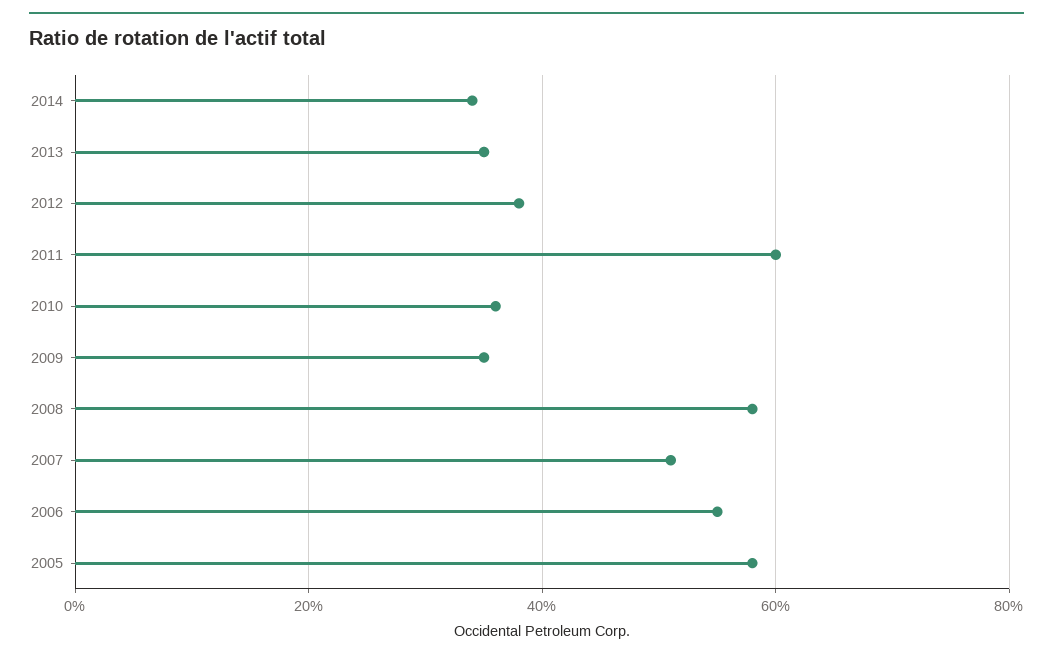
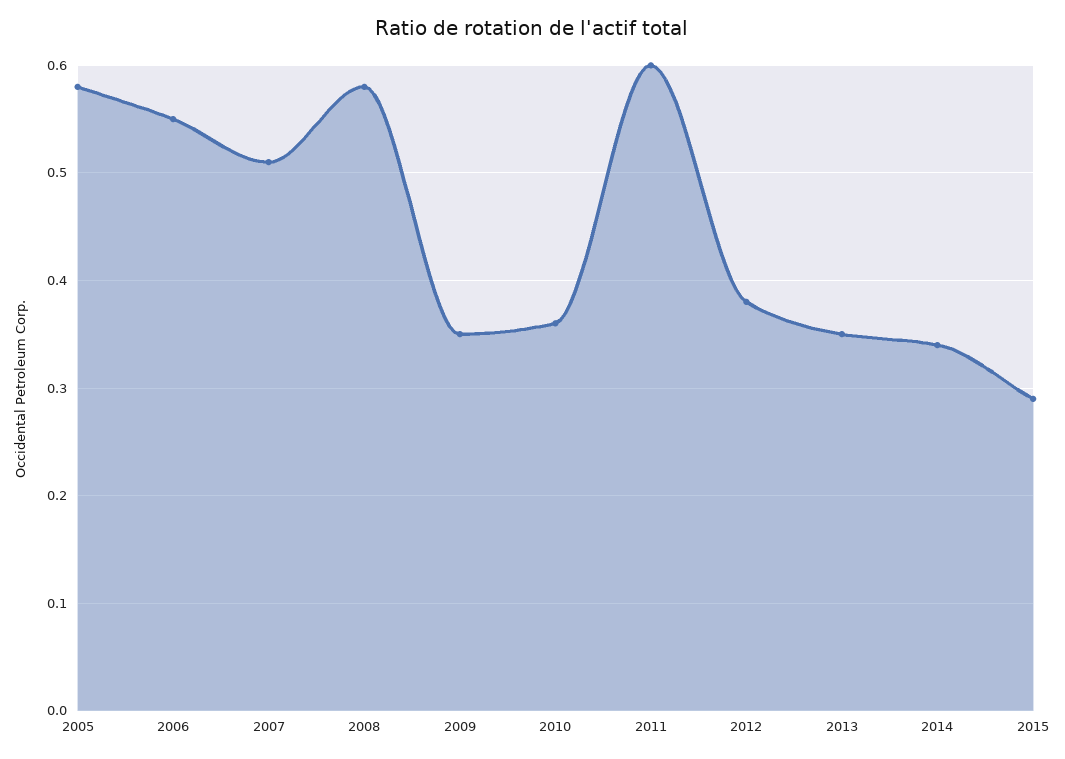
2015: none -> 0.29

